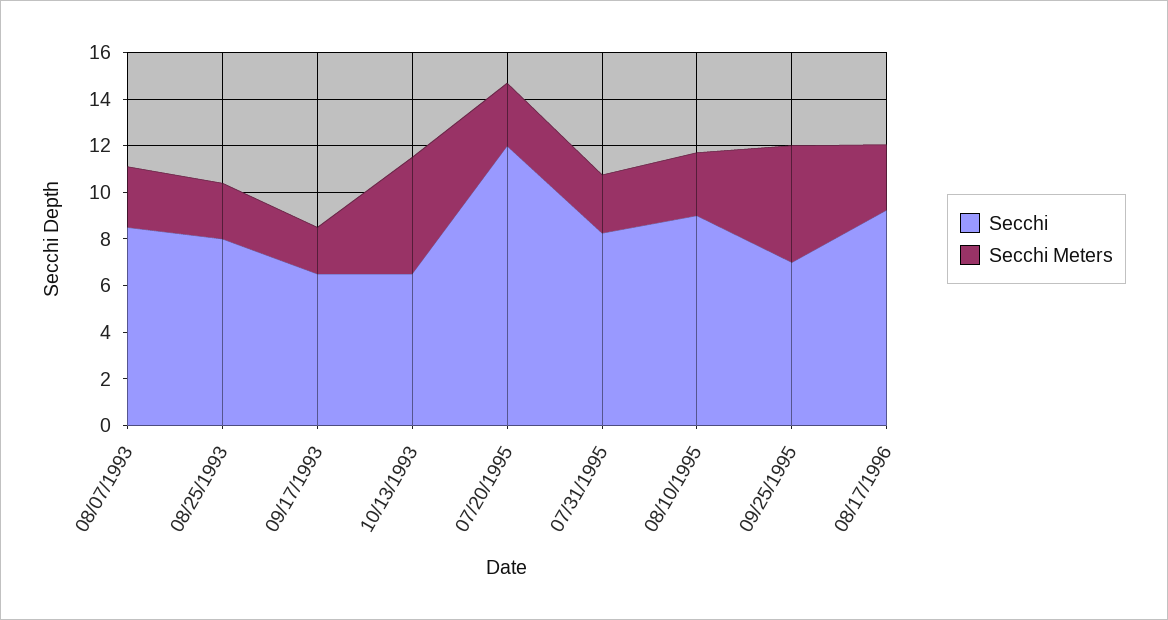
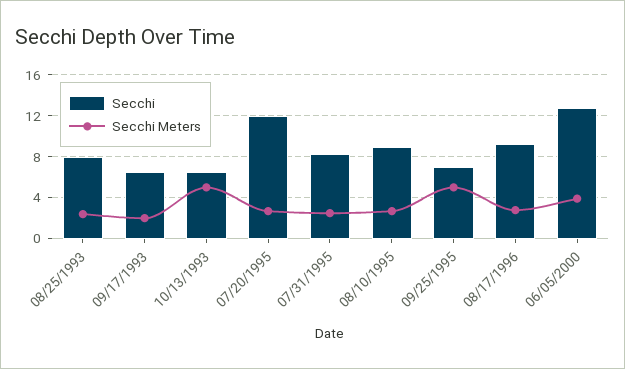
Secchi, 08/07/1993: 8.5 -> none
Secchi Meters, 08/07/1993: 2.5 -> none
Secchi, 06/05/2000: none -> 13
Secchi Meters, 06/05/2000: none -> 4

